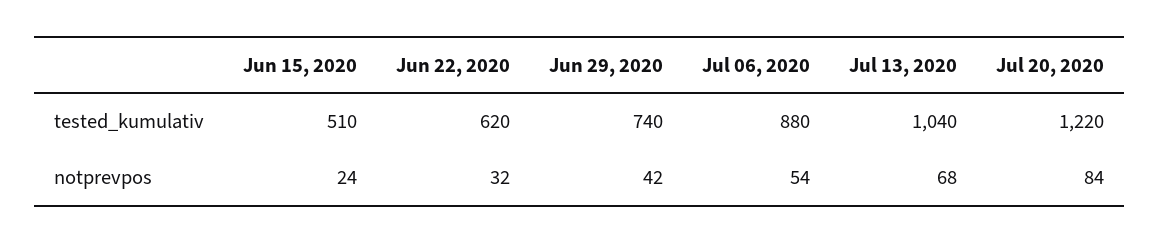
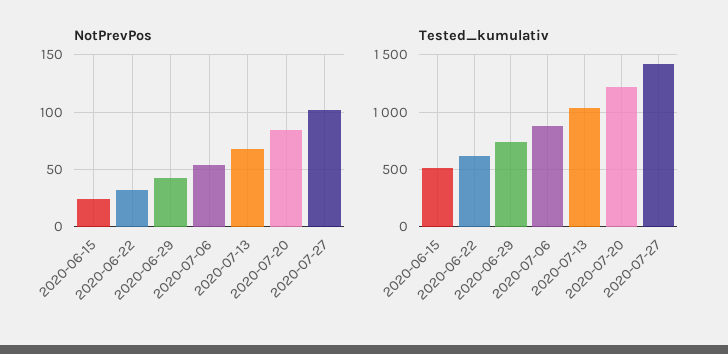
notprevpos, 2020-07-27: none -> 100
tested_kumulativ, 2020-07-27: none -> 1400

